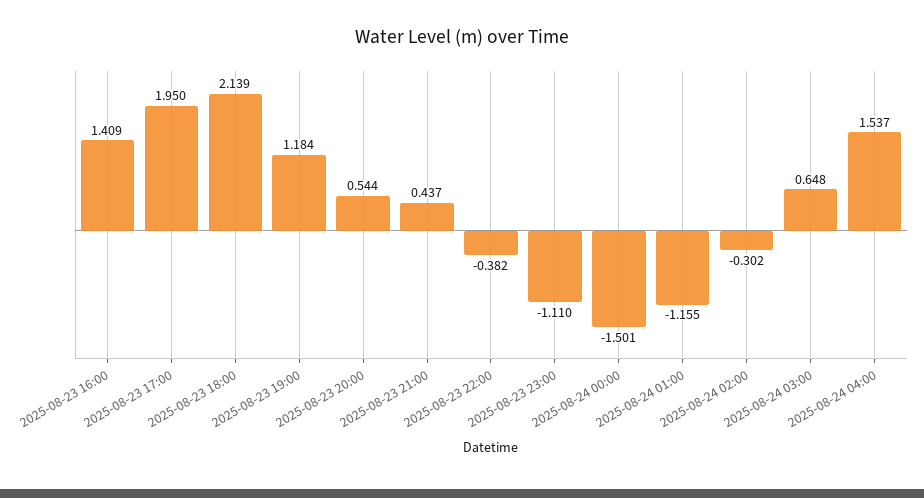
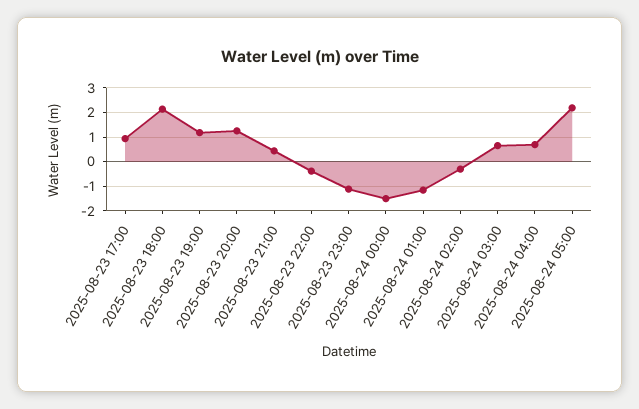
2025-08-23 16:00: 1.409 -> none
2025-08-23 17:00: 1.95 -> 1
2025-08-23 20:00: 0.544 -> 1.25
2025-08-24 04:00: 1.537 -> 0.75
2025-08-24 05:00: none -> 2.25

